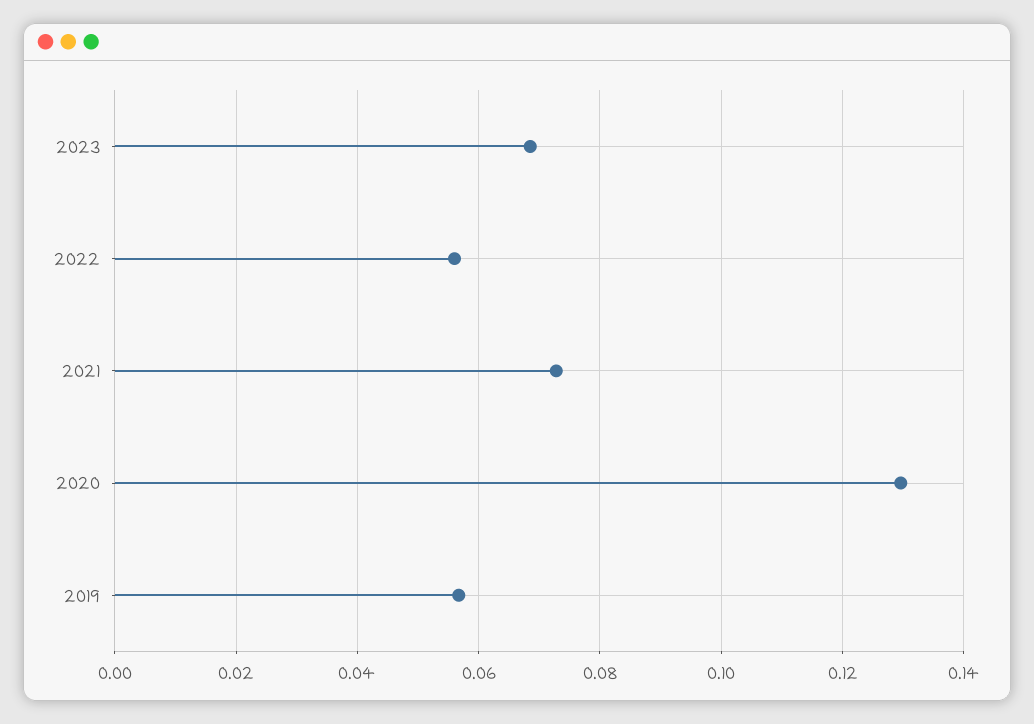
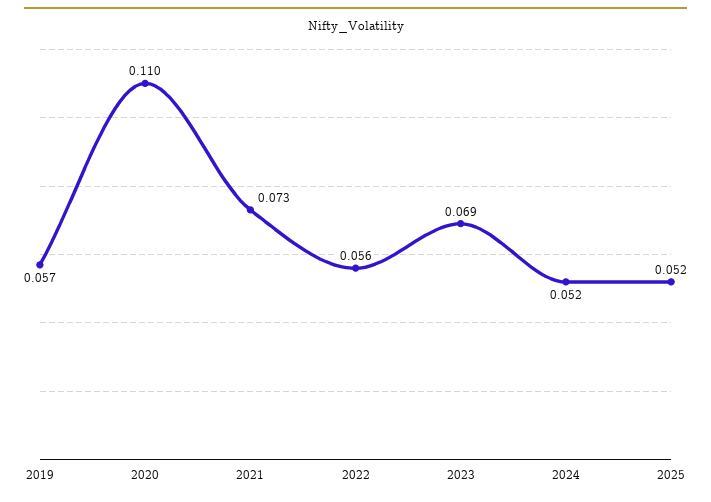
2020: 0.13 -> 0.11
2024: none -> 0.052
2025: none -> 0.052

